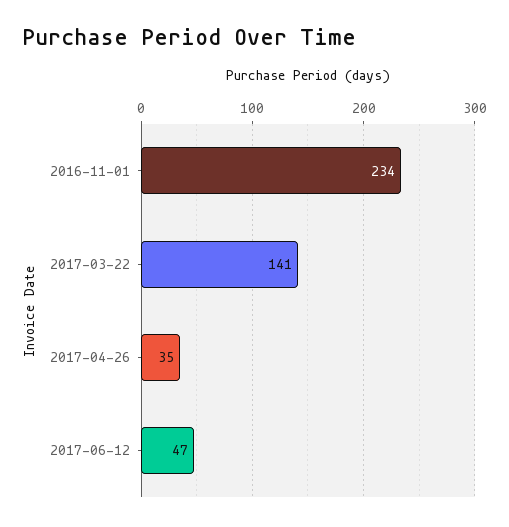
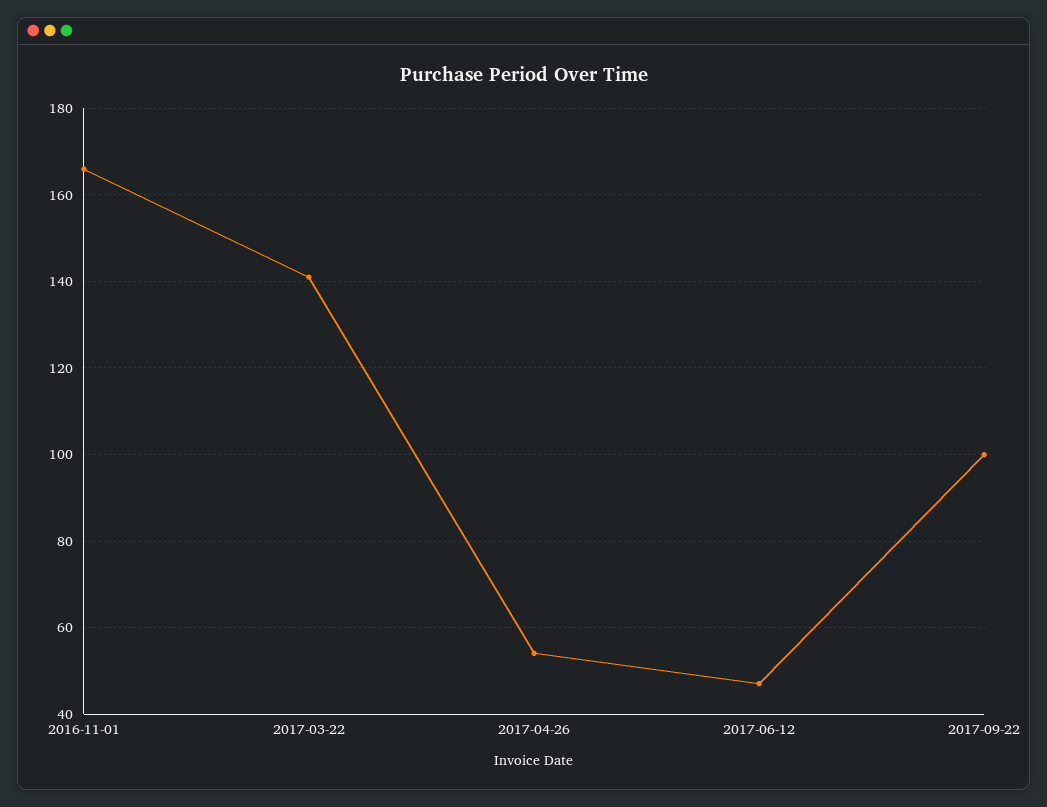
2016-11-01: 234 -> 165
2017-04-26: 35 -> 55
2017-09-22: none -> 100

